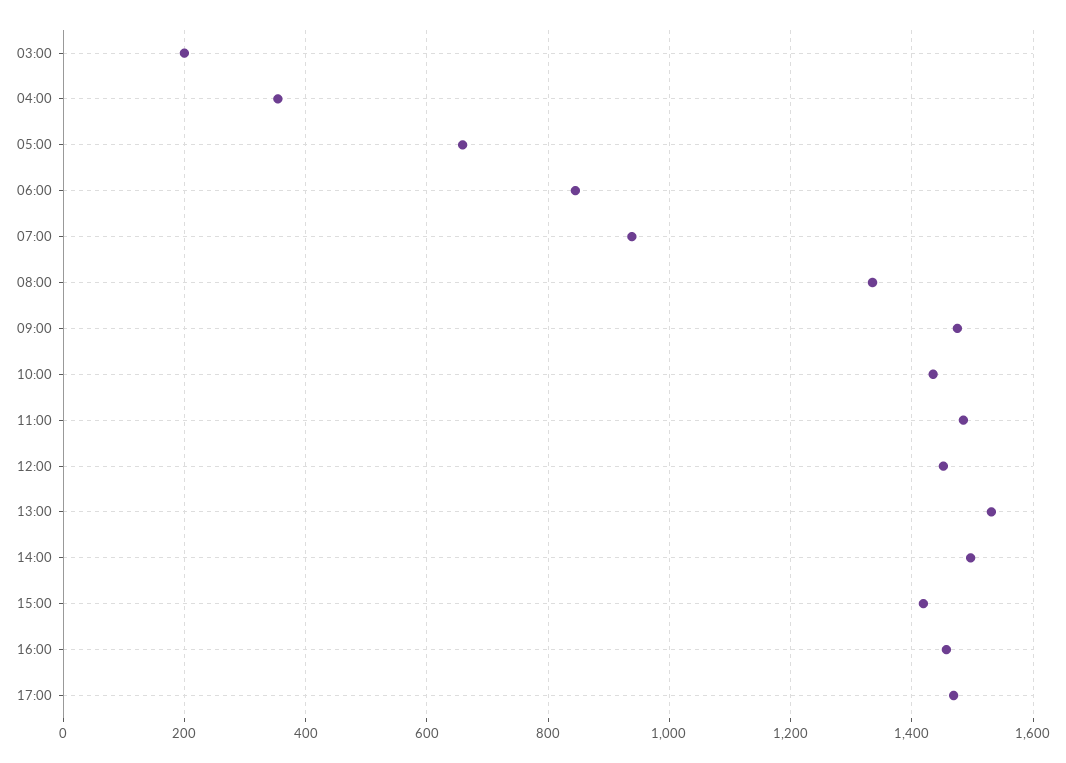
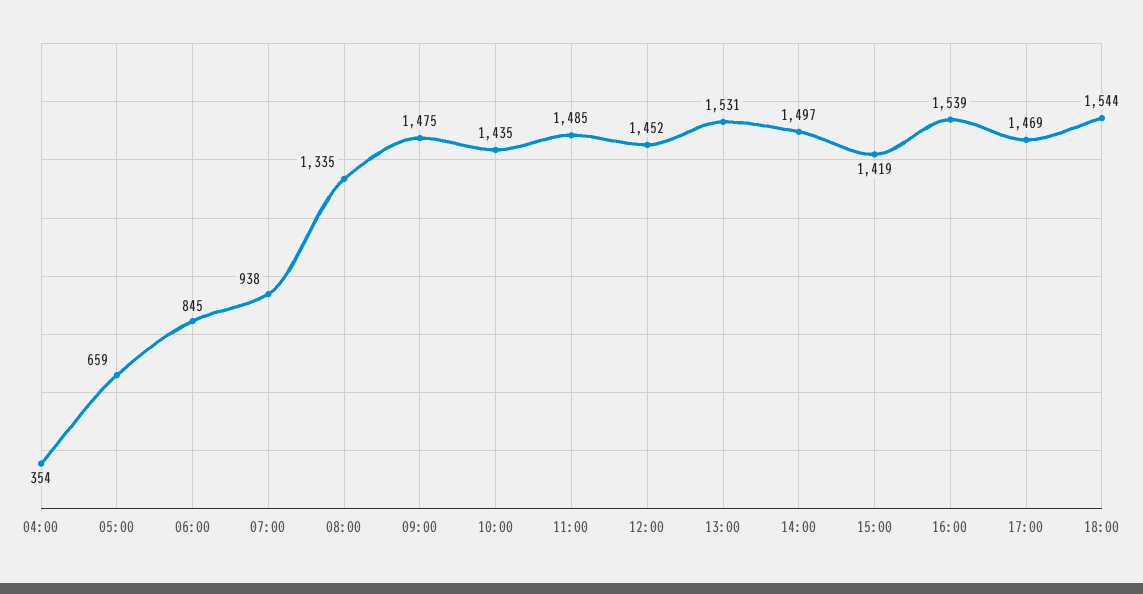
03:00: 200 -> none
16:00: 1460 -> 1539
18:00: none -> 1544

